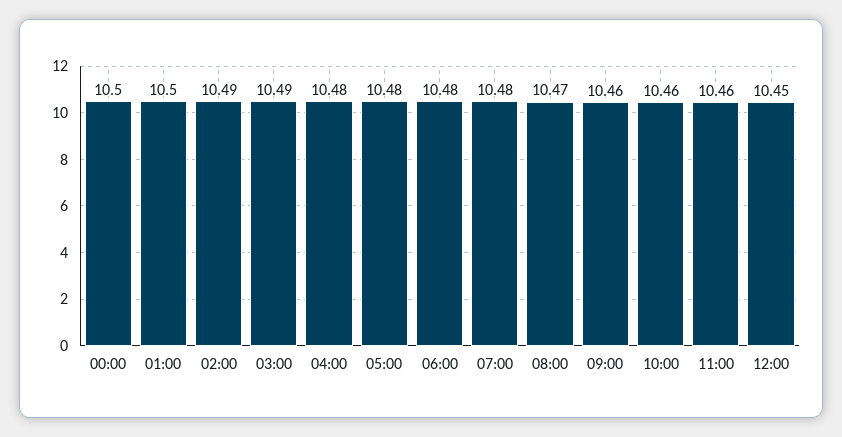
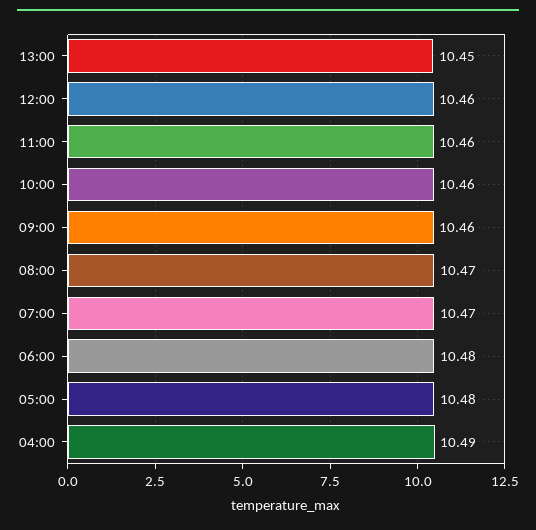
00:00: 10.5 -> none
01:00: 10.5 -> none
02:00: 10.49 -> none
03:00: 10.49 -> none
04:00: 10.48 -> 10.49
07:00: 10.48 -> 10.47
12:00: 10.45 -> 10.46
13:00: none -> 10.45

